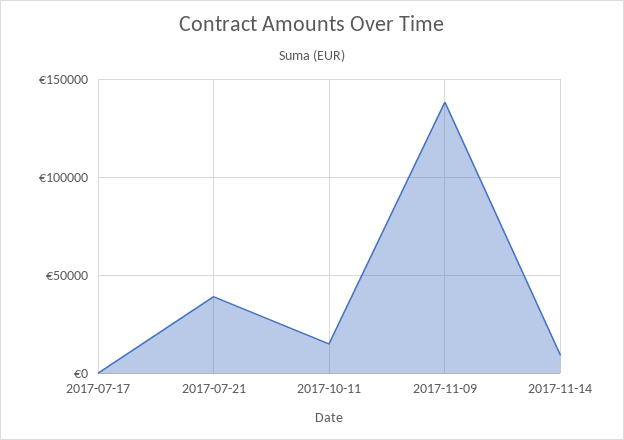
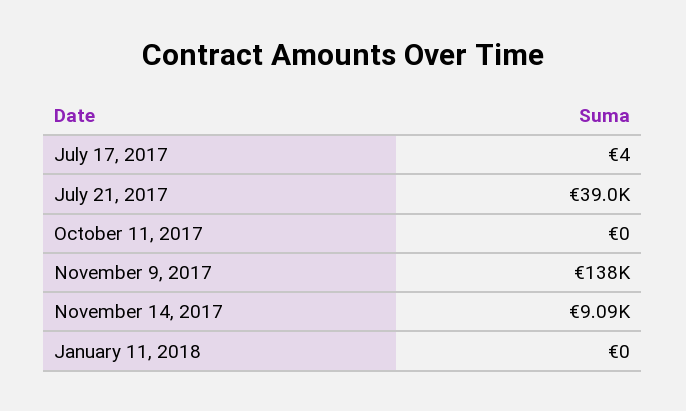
2017-10-11: 15000 -> 0
January 11, 2018: none -> 0

